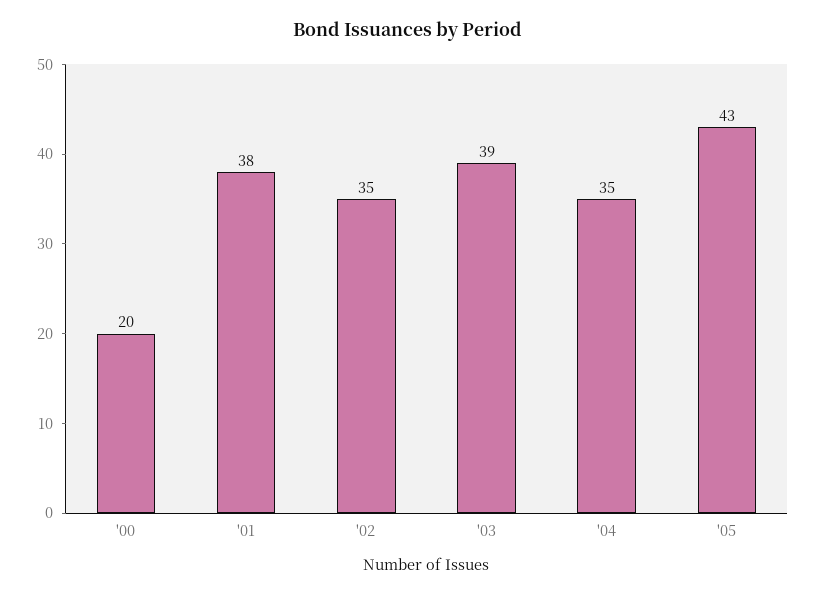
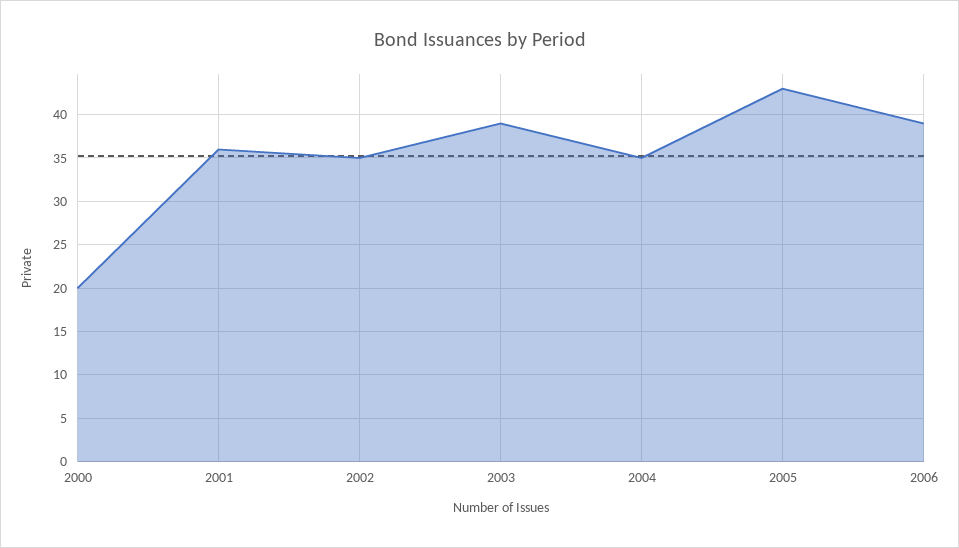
'01: 38 -> 36
2006: none -> 39

